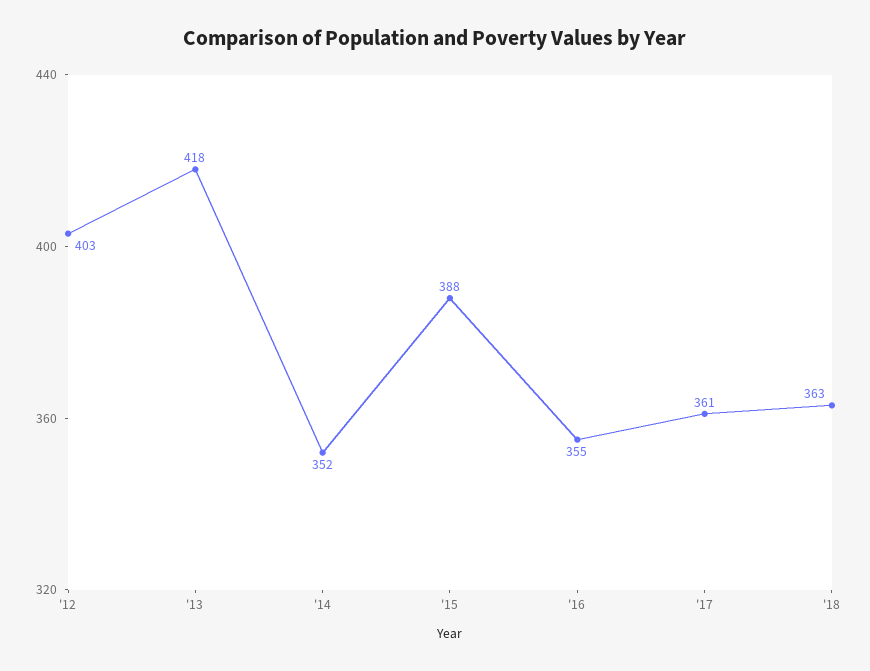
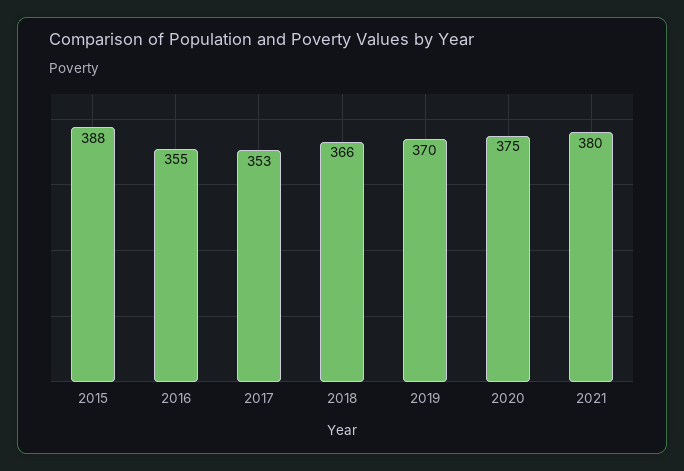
'12: 403 -> none
'13: 418 -> none
'14: 352 -> none
'17: 361 -> 353
'18: 363 -> 366
2019: none -> 370
2020: none -> 375
2021: none -> 380

